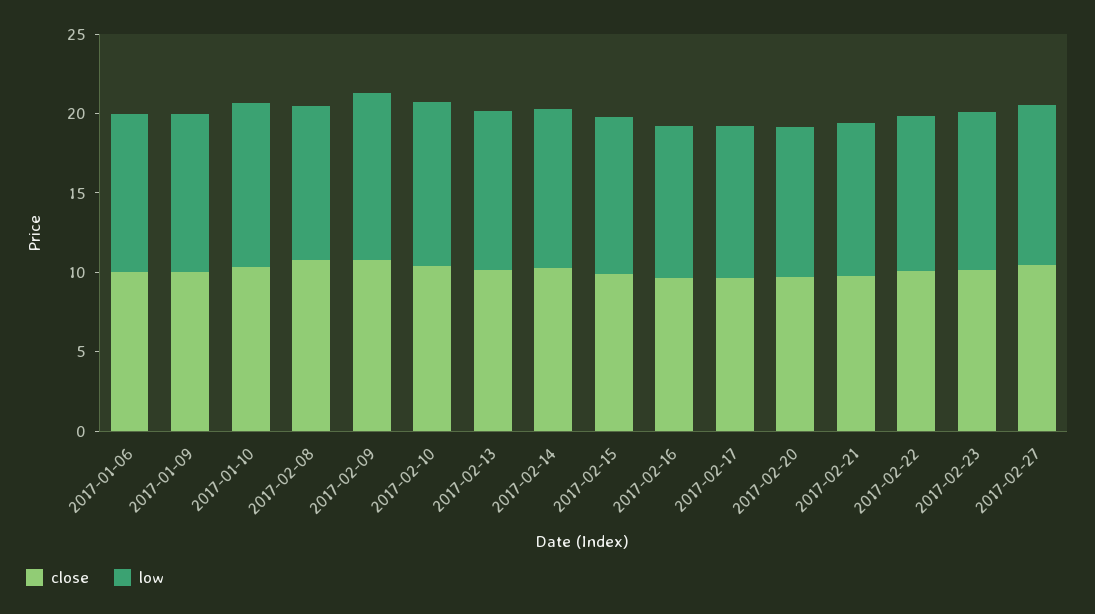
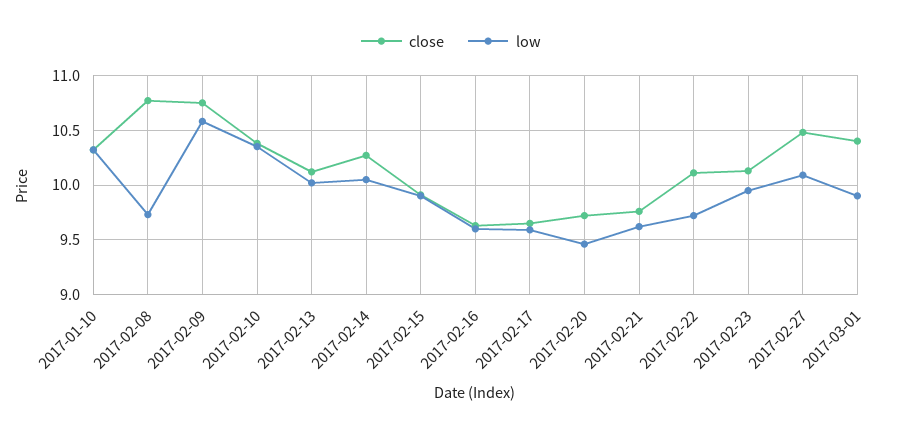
close, 2017-01-06: 10 -> none
low, 2017-01-06: 10 -> none
close, 2017-01-09: 10 -> none
low, 2017-01-09: 10 -> none
close, 2017-03-01: none -> 10.4
low, 2017-03-01: none -> 9.9

